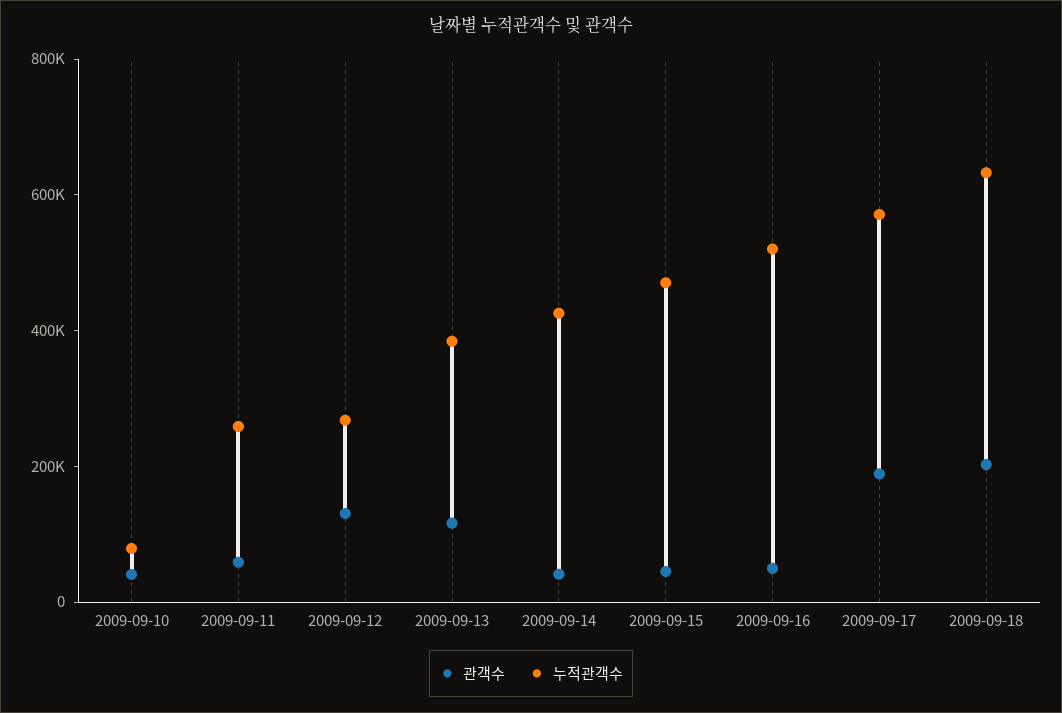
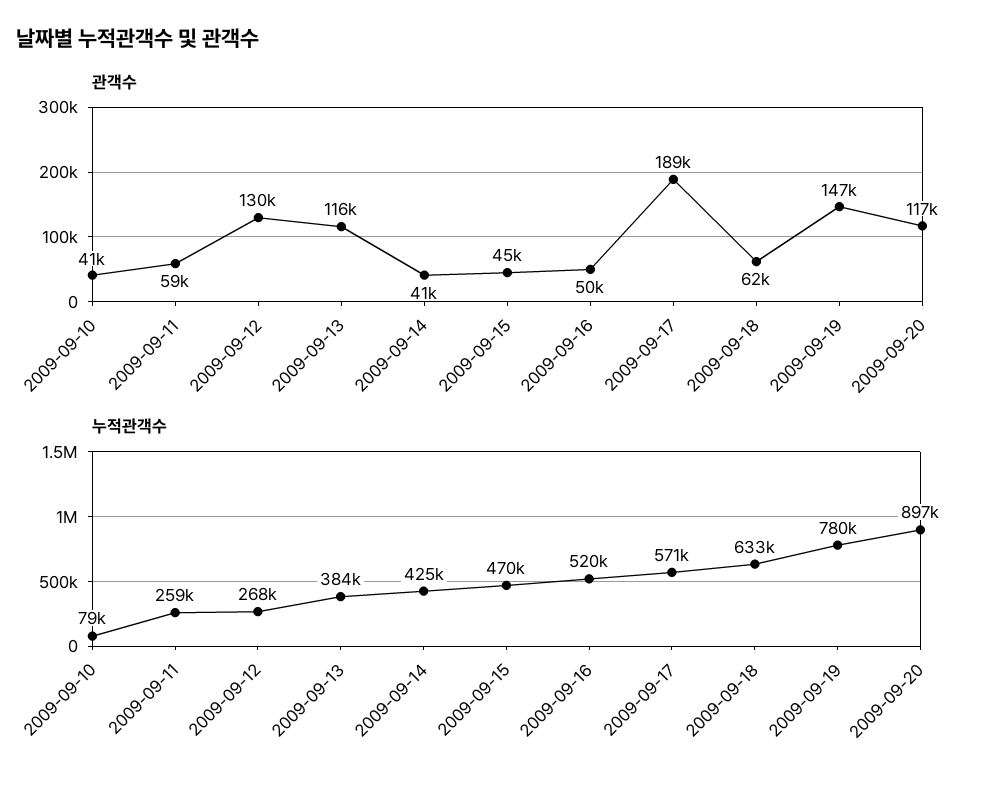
관객수, 2009-09-18: 200000 -> 62000
관객수, 2009-09-19: none -> 147000
관객수, 2009-09-20: none -> 117000
누적관객수, 2009-09-19: none -> 780000
누적관객수, 2009-09-20: none -> 897000

